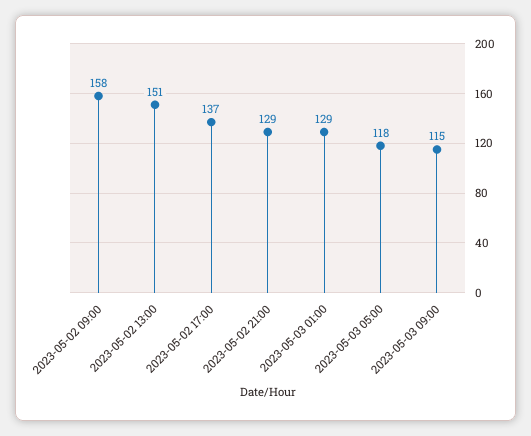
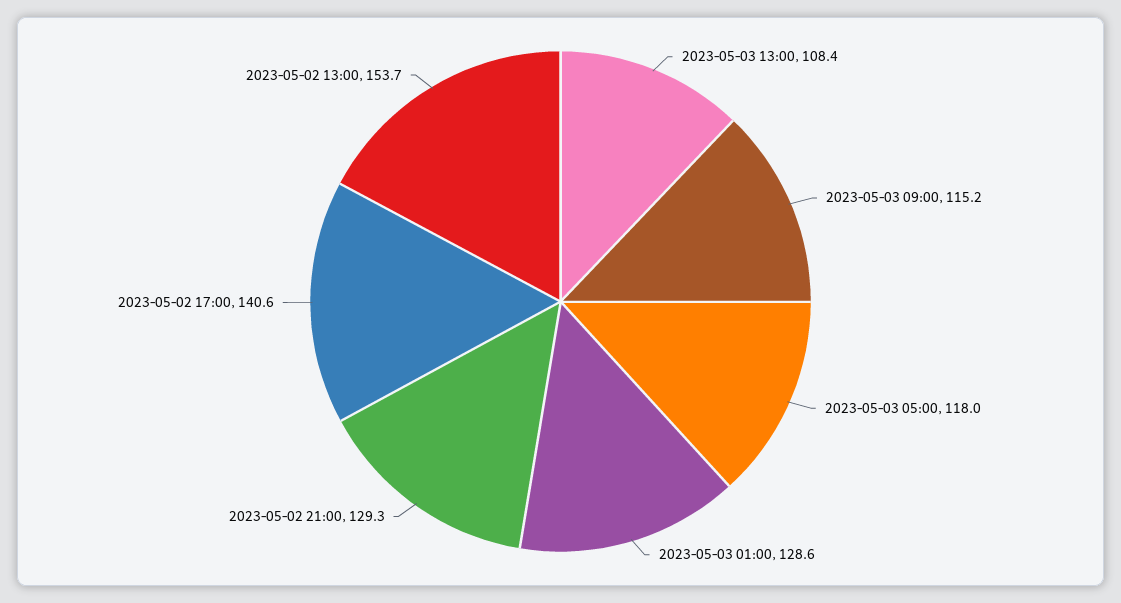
2023-05-02 09:00: 158 -> none
2023-05-02 13:00: 151 -> 153.7
2023-05-02 17:00: 137 -> 140.6
2023-05-03 13:00: none -> 108.4

